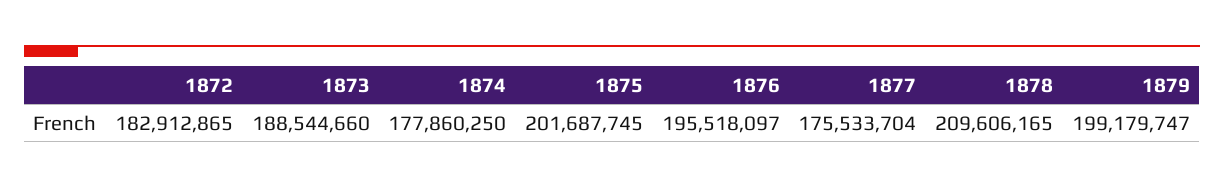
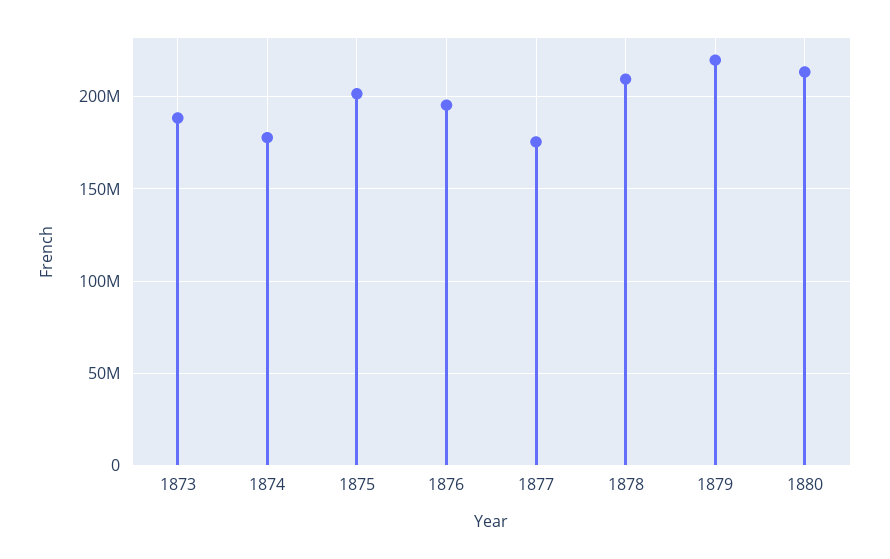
1872: 182912865 -> none
1879: 199179747 -> 220000000
1880: none -> 215000000

